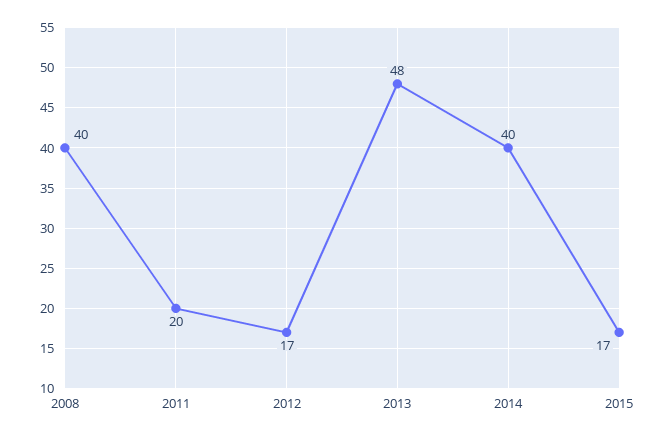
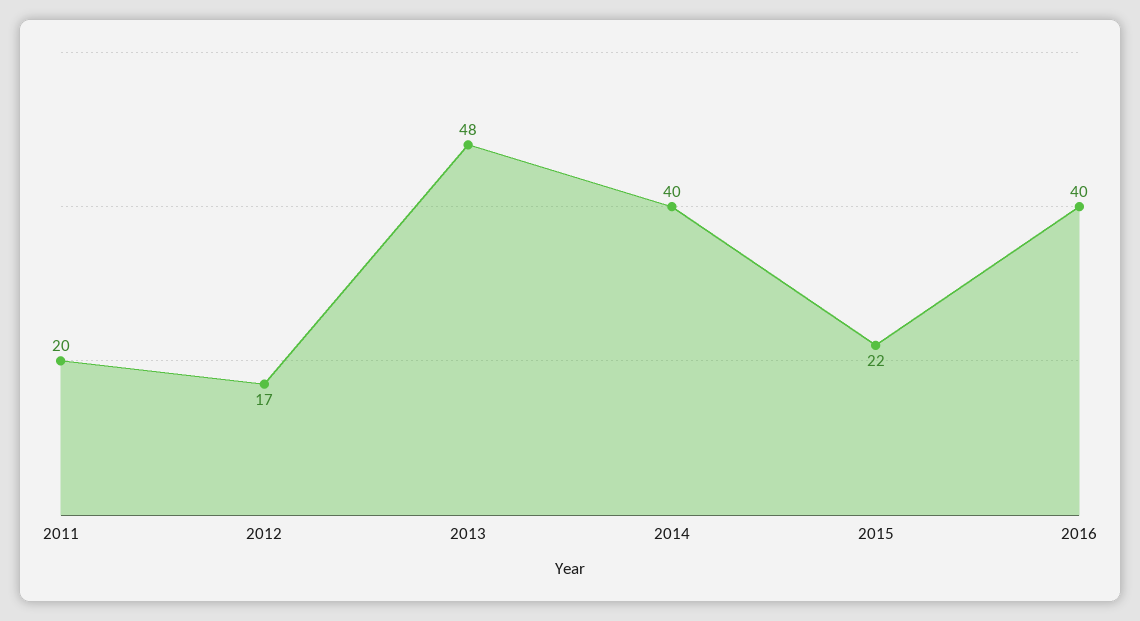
2008: 40 -> none
2015: 17 -> 22
2016: none -> 40

